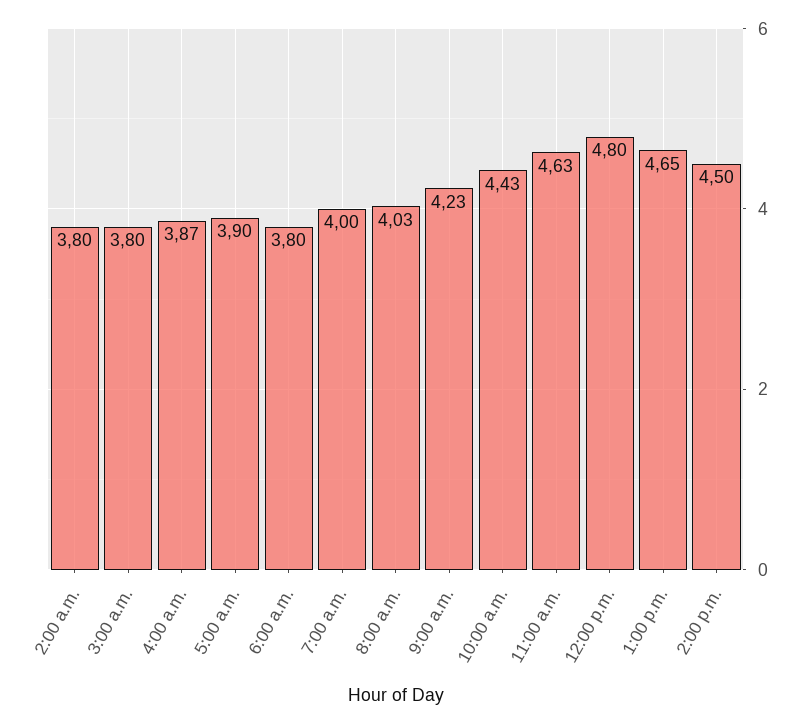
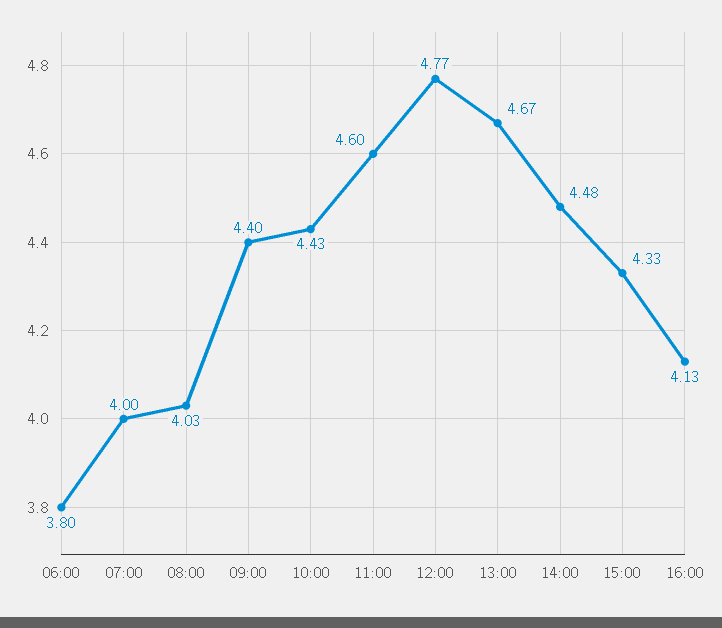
2:00 a.m.: 3.8 -> none
3:00 a.m.: 3.8 -> none
4:00 a.m.: 3.87 -> none
5:00 a.m.: 3.9 -> none
9:00 a.m.: 4.23 -> 4.4
11:00 a.m.: 4.63 -> 4.6
12:00 p.m.: 4.8 -> 4.77
1:00 p.m.: 4.65 -> 4.67
2:00 p.m.: 4.5 -> 4.48
15:00: none -> 4.33
16:00: none -> 4.13

